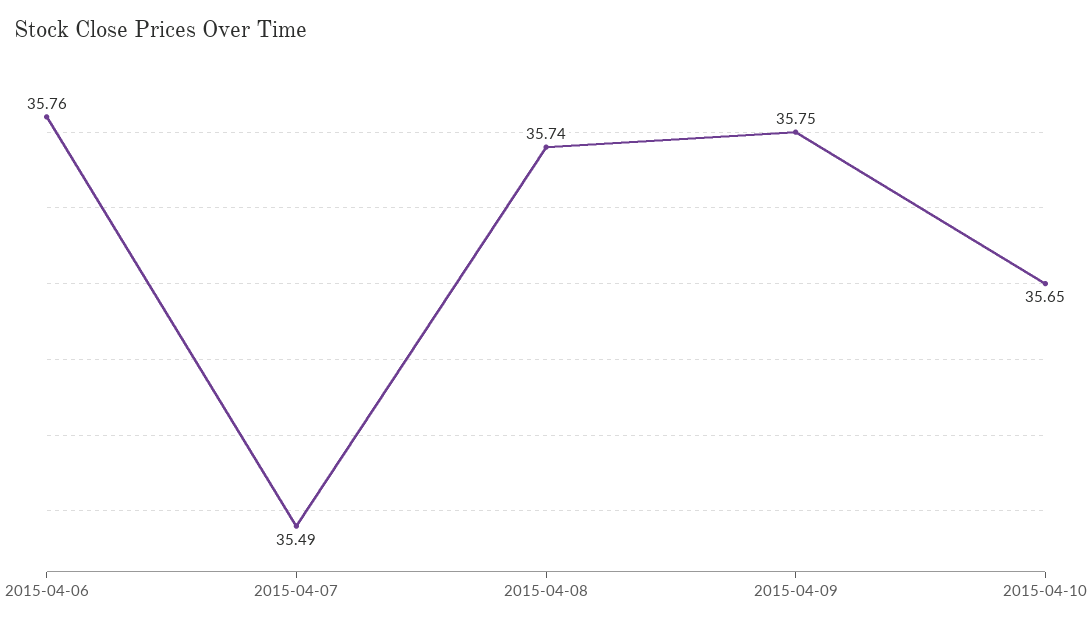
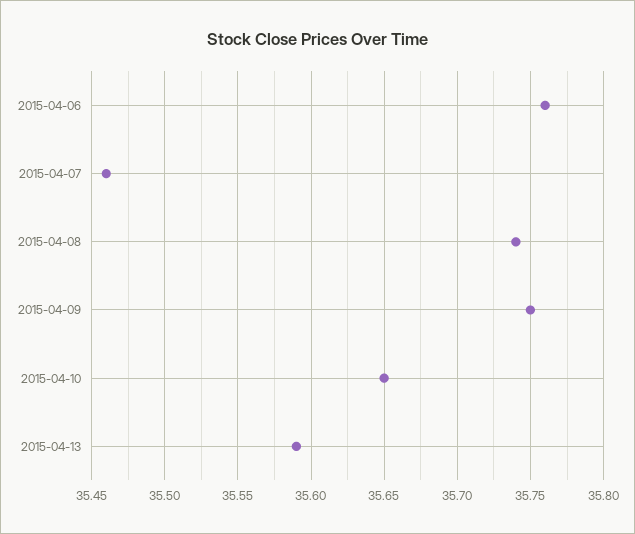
2015-04-07: 35.49 -> 35.46
2015-04-13: none -> 35.59

